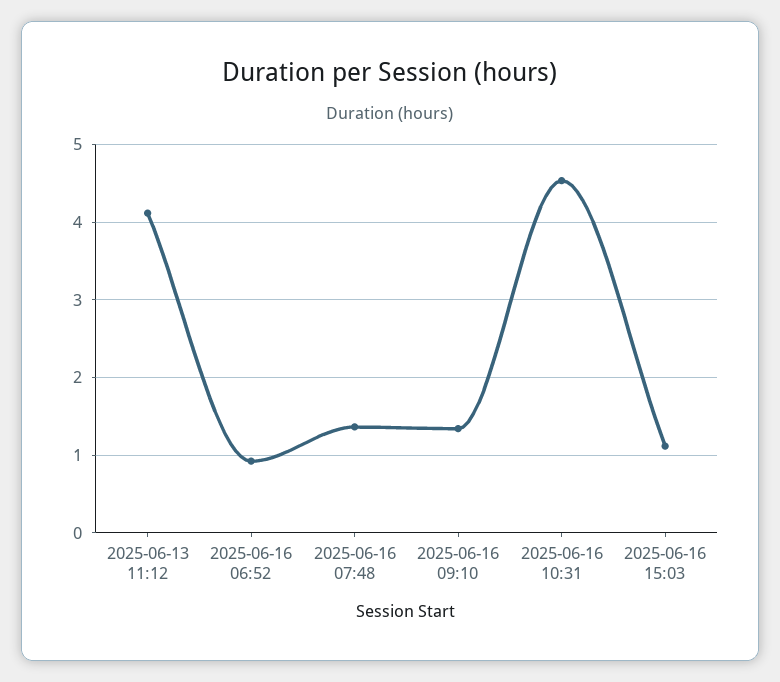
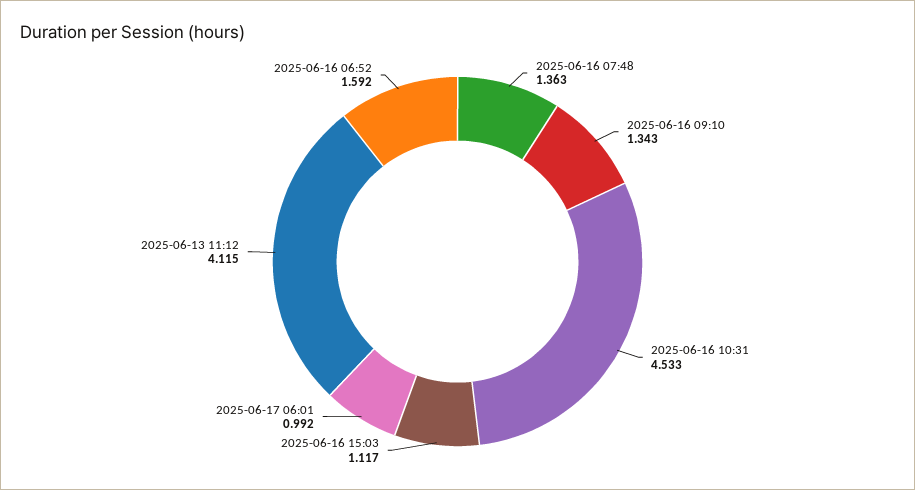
2025-06-16 06:52: 0.9 -> 1.592
2025-06-17 06:01: none -> 0.992

